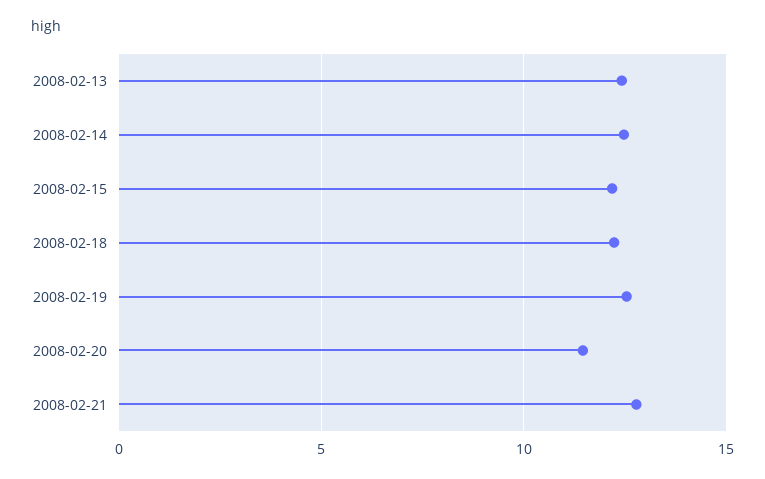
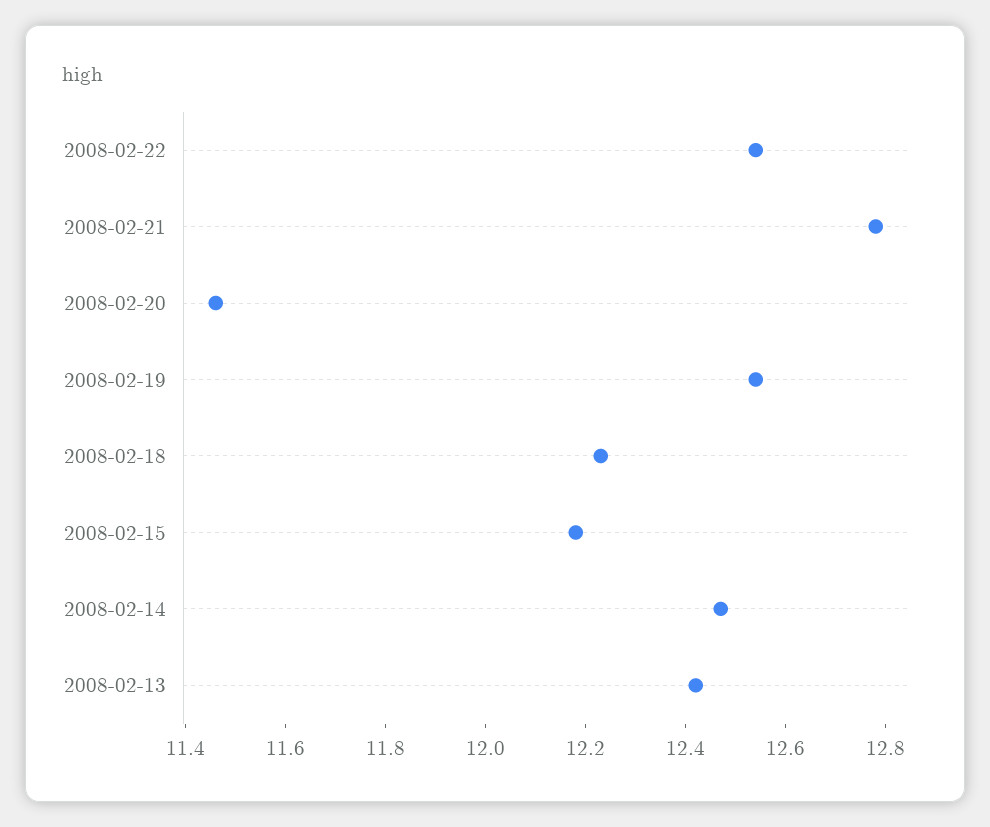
2008-02-22: none -> 12.55

